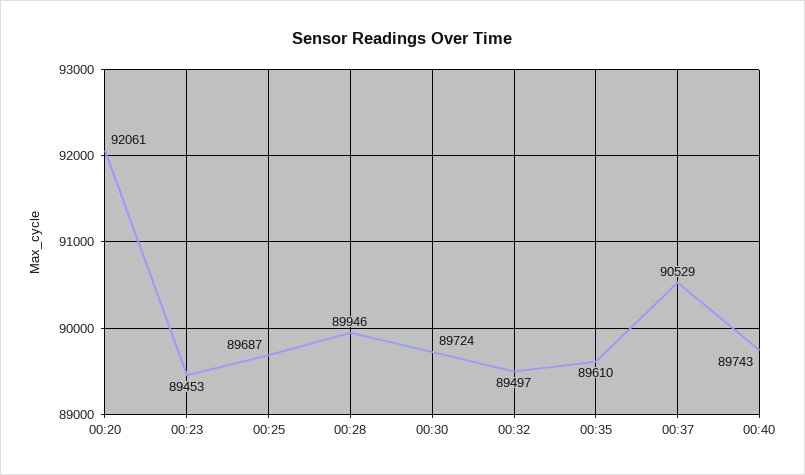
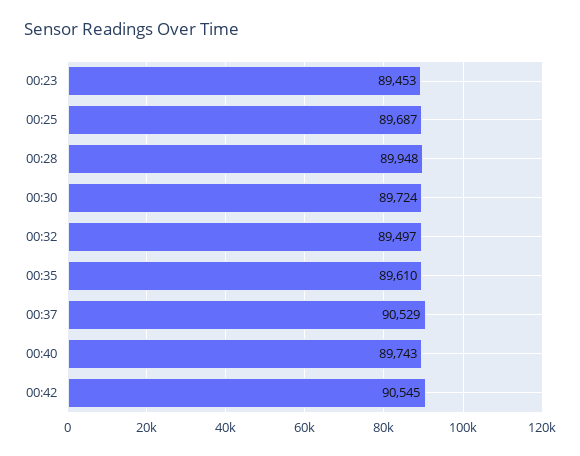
00:20: 92061 -> none
00:28: 89946 -> 89948
00:42: none -> 90545

